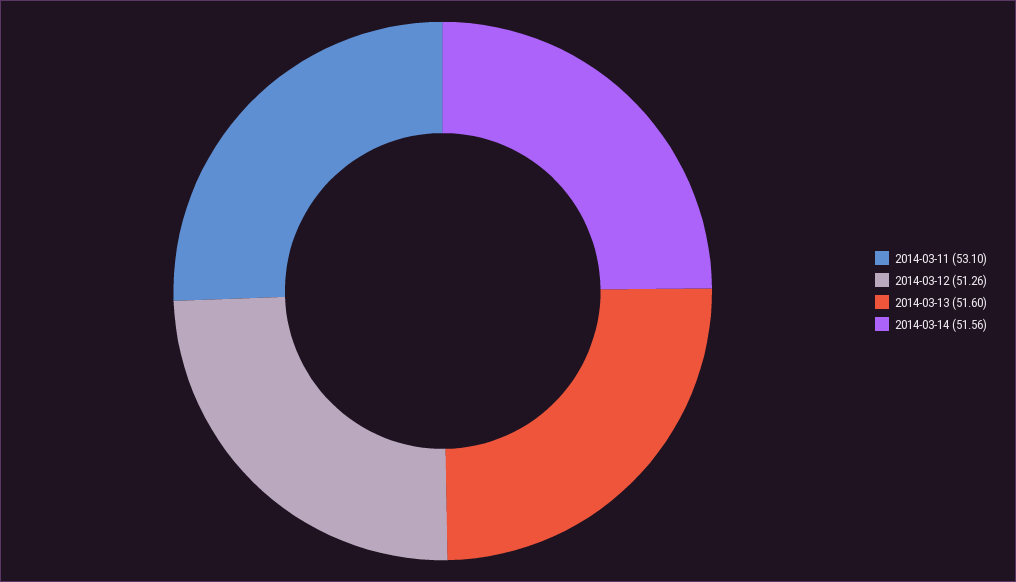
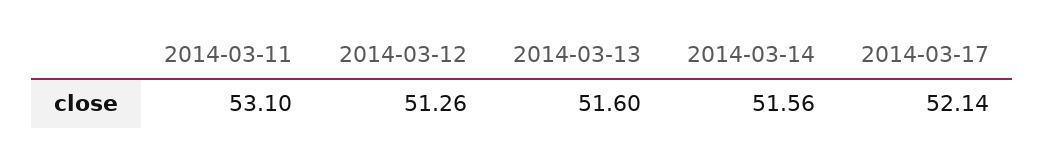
2014-03-17: none -> 52.14

